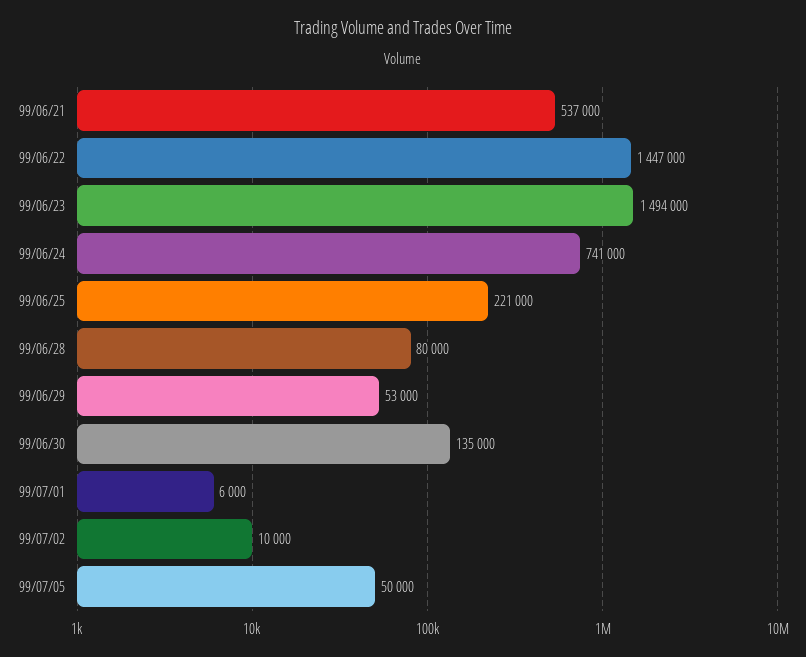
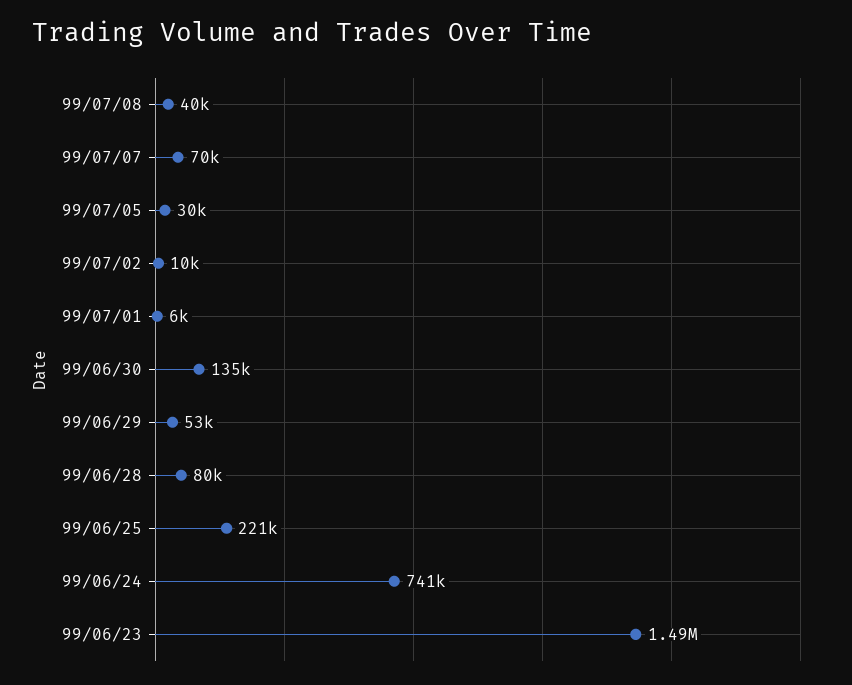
99/06/21: 537000 -> none
99/06/22: 1447000 -> none
99/07/05: 50000 -> 30000
99/07/08: none -> 40000
99/07/07: none -> 70000

